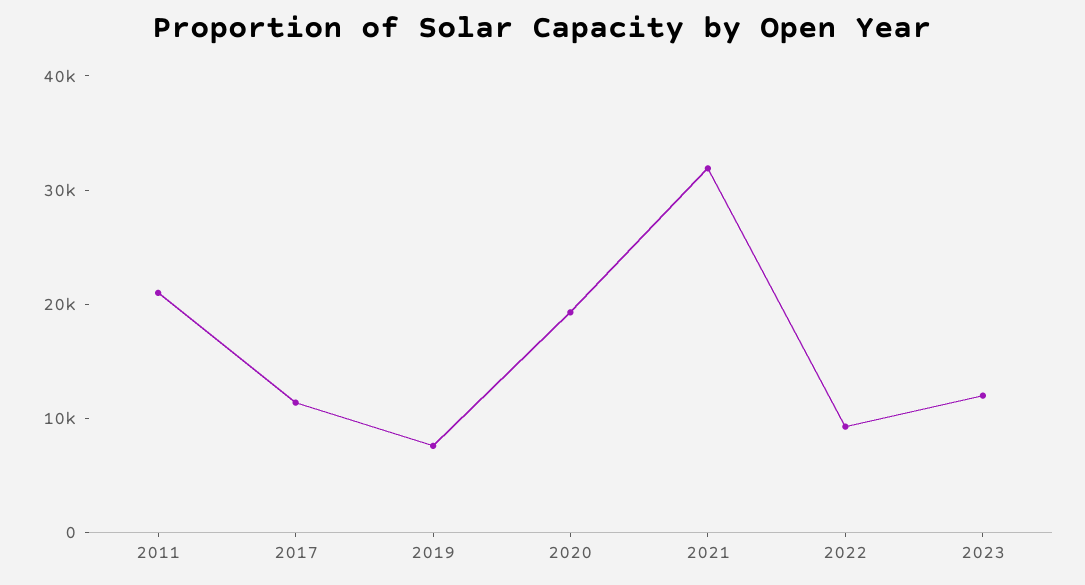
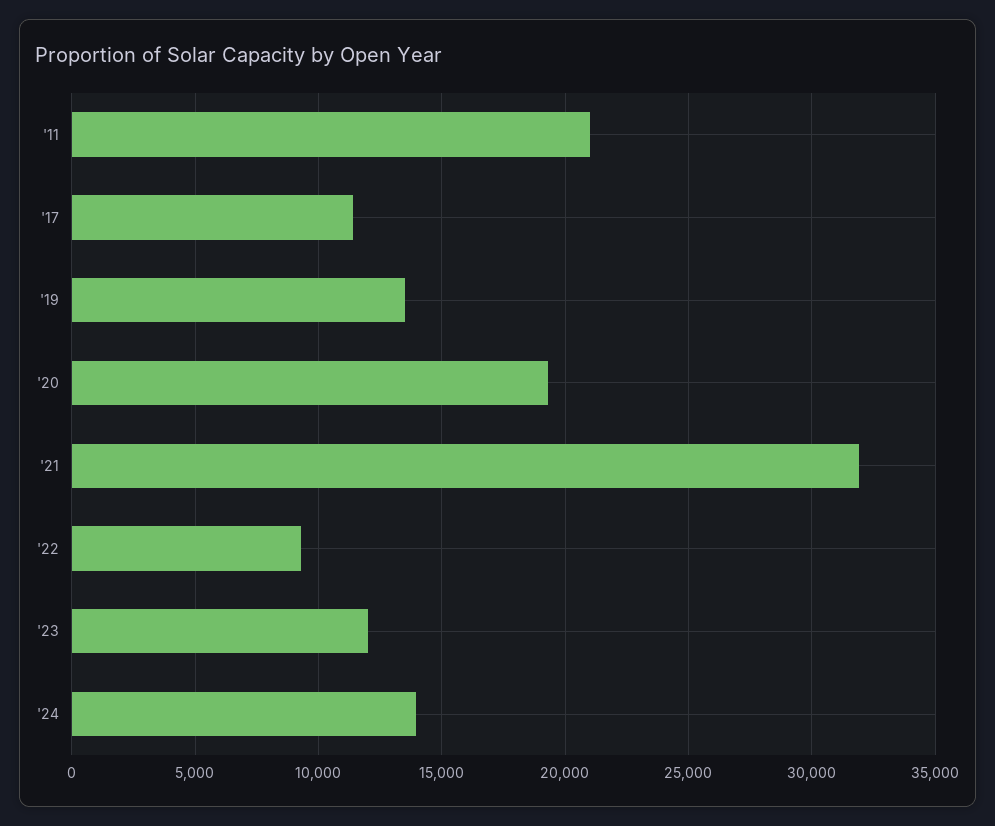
2019: 8000 -> 13500
'24: none -> 14000

